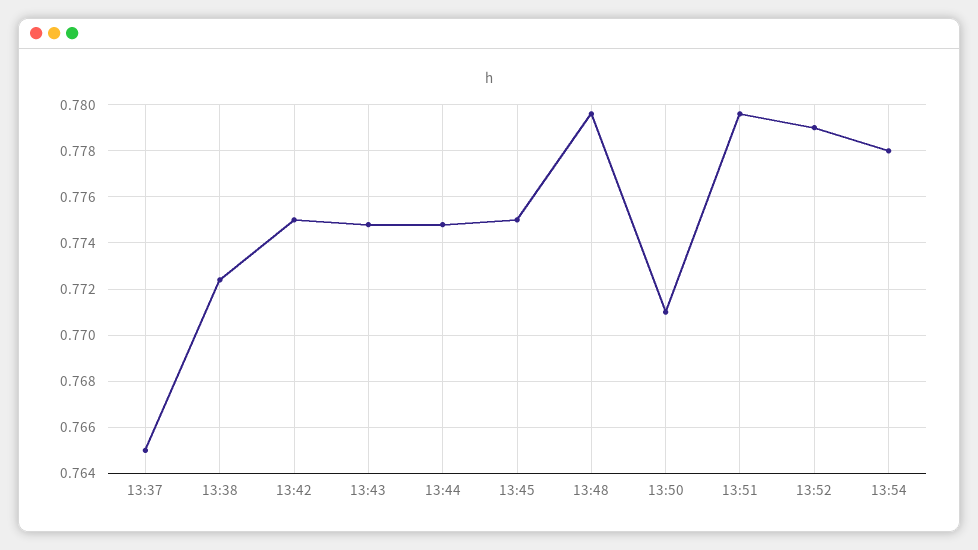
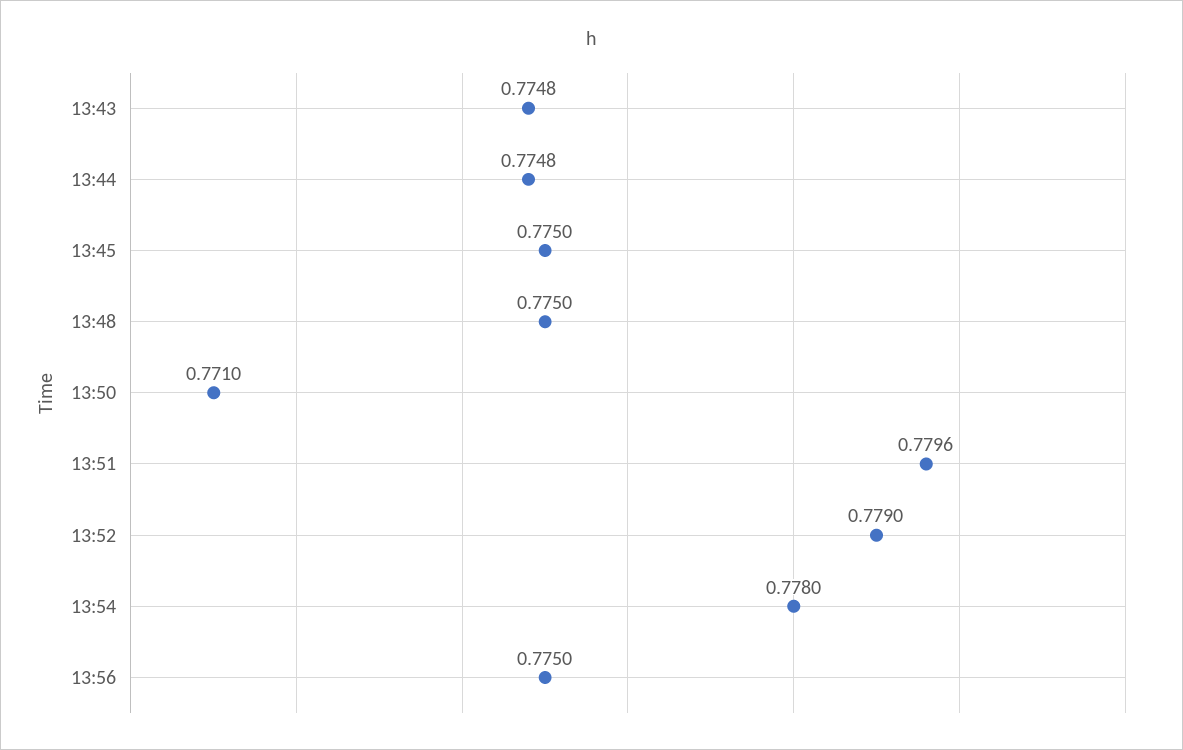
13:37: 0.765 -> none
13:38: 0.7725 -> none
13:42: 0.775 -> none
13:48: 0.7795 -> 0.775
13:56: none -> 0.775

